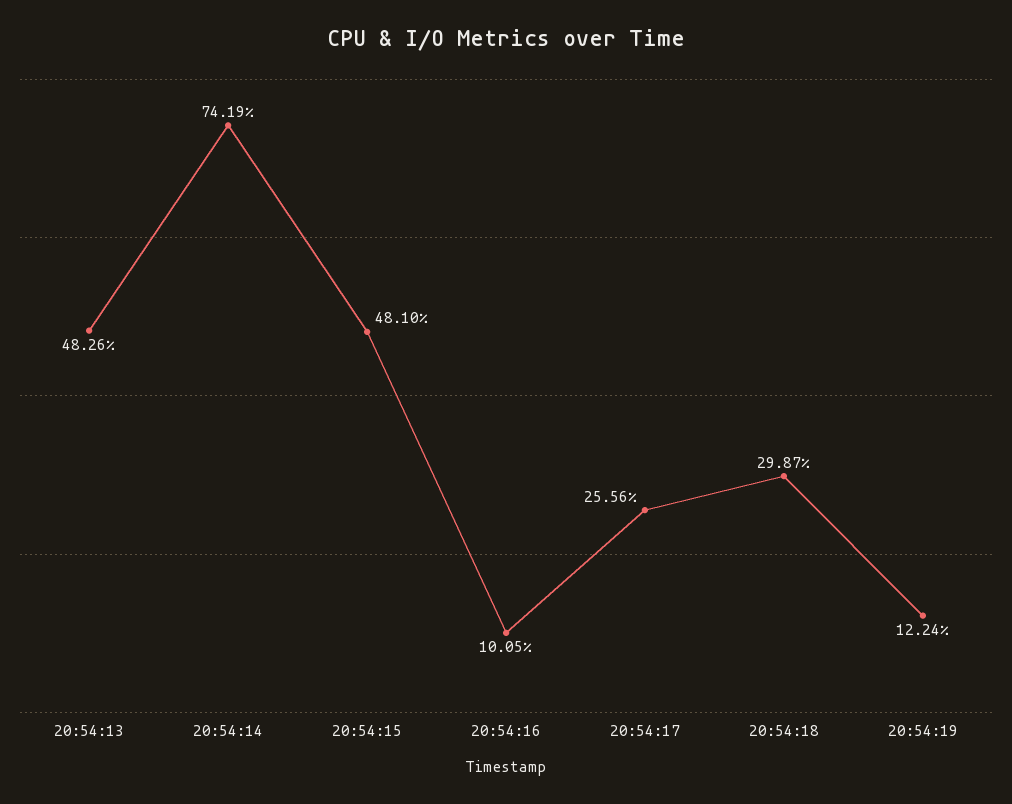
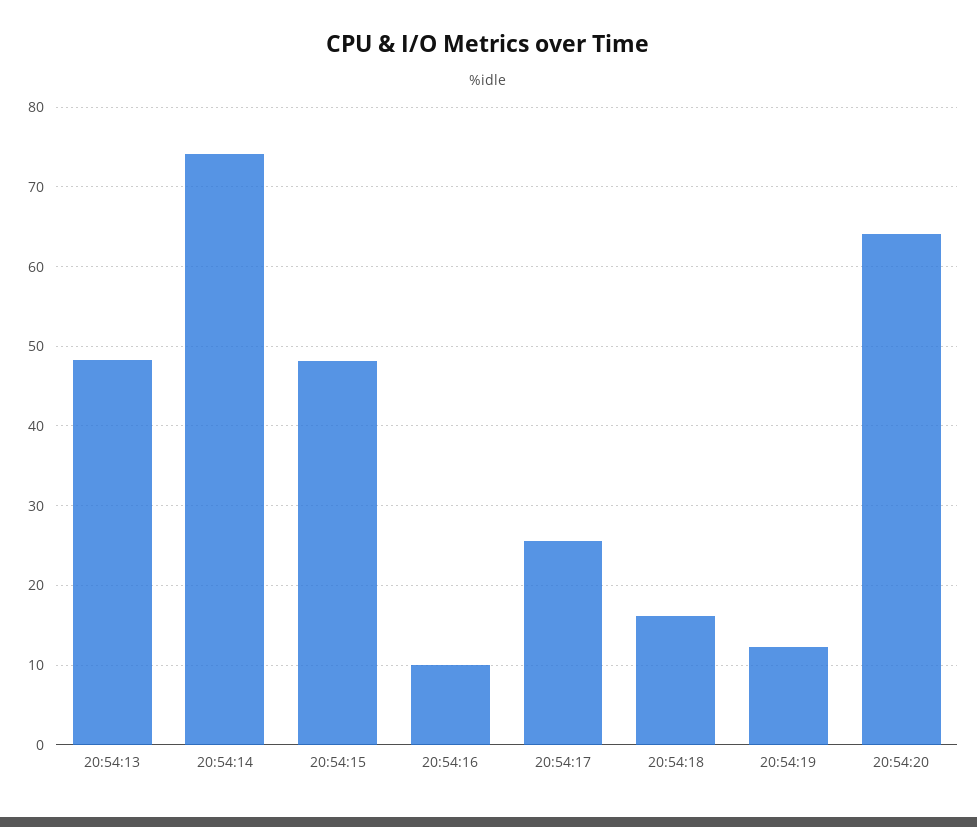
20:54:18: 29.87 -> 16
20:54:20: none -> 64

